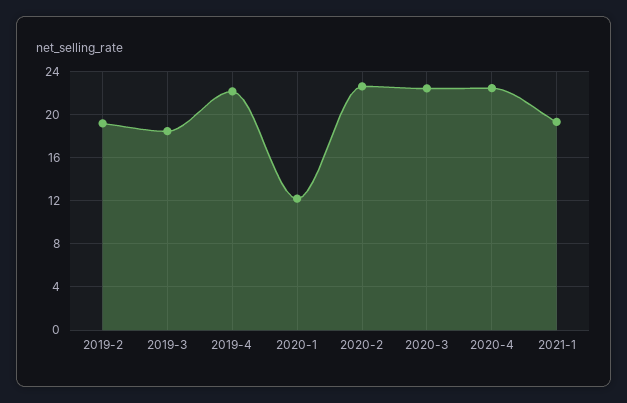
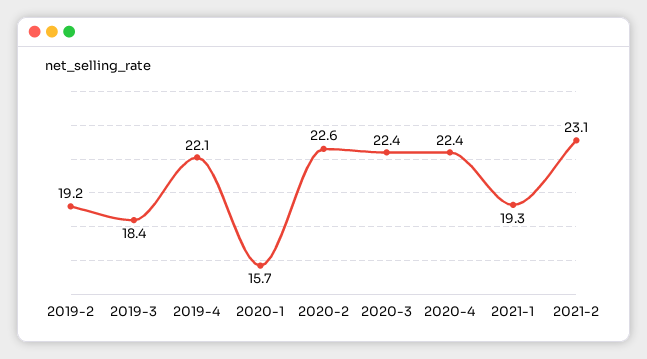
2020-1: 12 -> 15.7
2021-2: none -> 23.1

